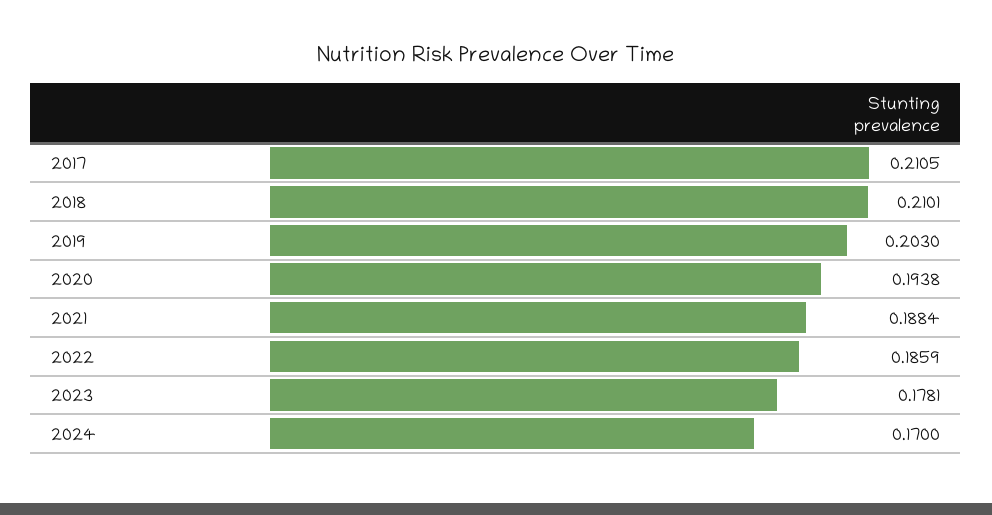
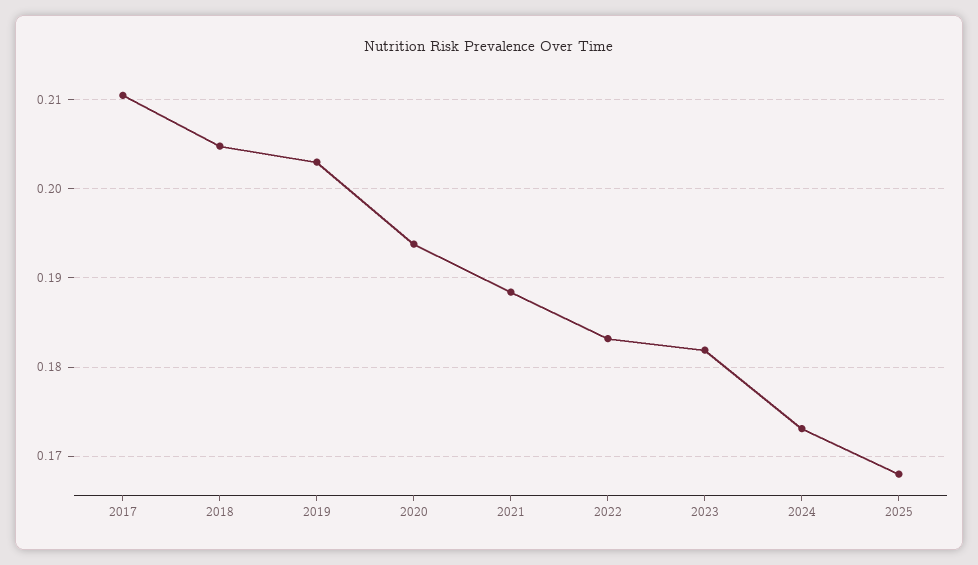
2018: 0.2101 -> 0.205
2022: 0.1859 -> 0.183
2023: 0.1781 -> 0.182
2024: 0.17 -> 0.173
2025: none -> 0.168

